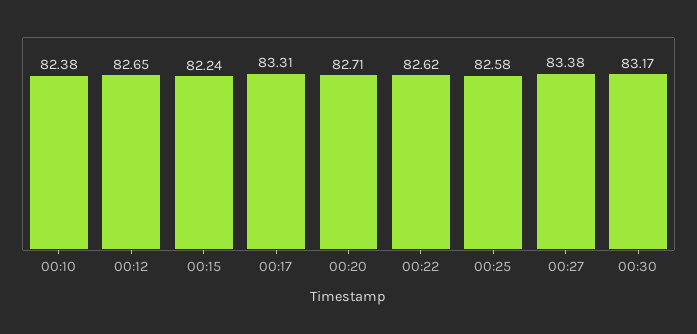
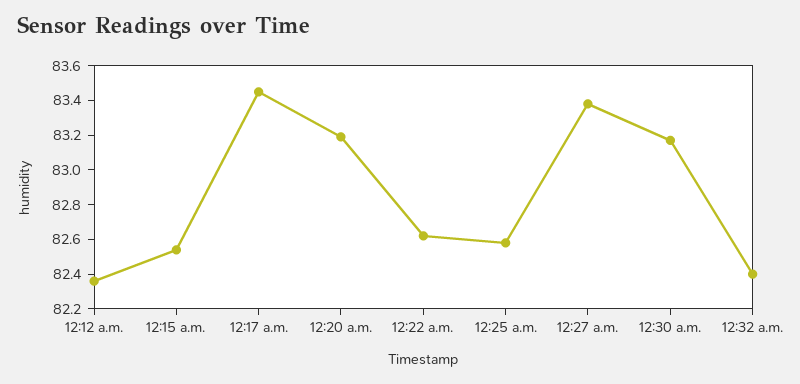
00:10: 82.38 -> none
00:12: 82.65 -> 82.35
00:15: 82.24 -> 82.55
00:17: 83.31 -> 83.45
00:20: 82.71 -> 83.2
12:32 a.m.: none -> 82.4

